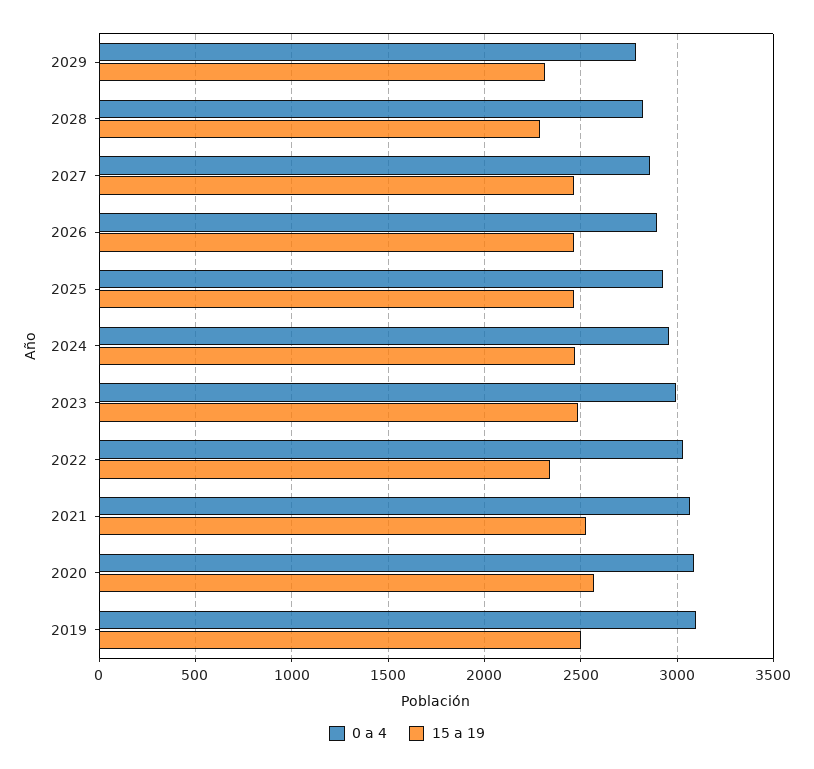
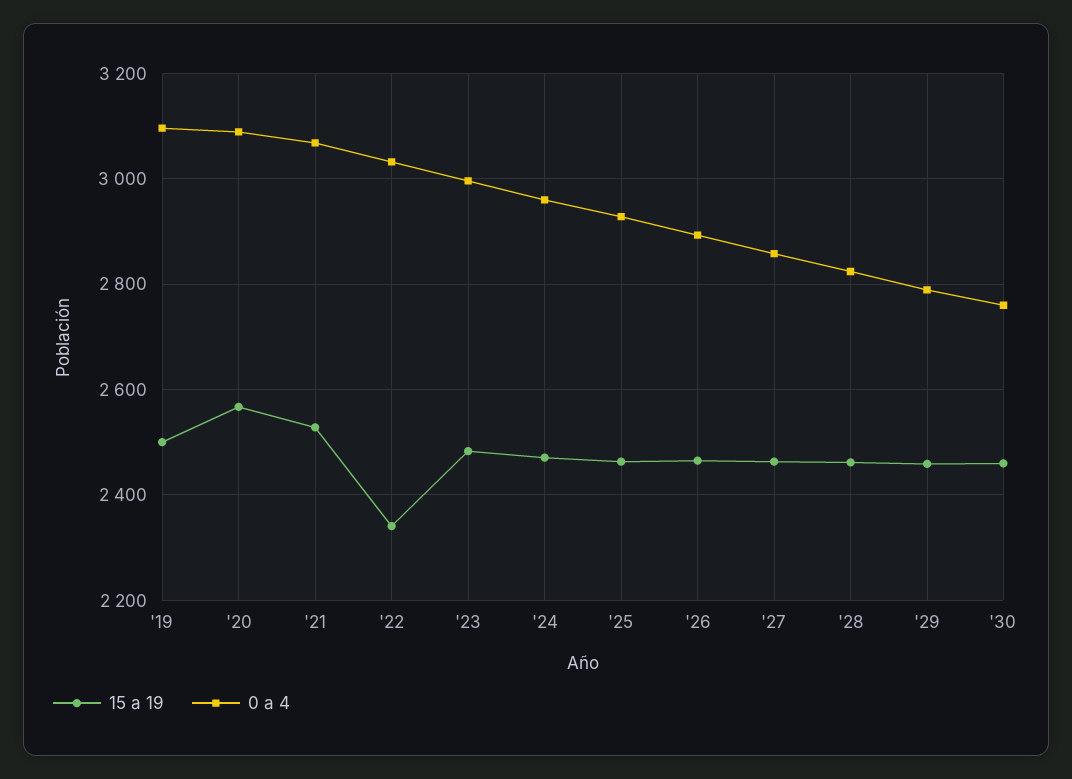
15 a 19, 2029: 2300 -> 2460
15 a 19, 2028: 2300 -> 2460
15 a 19, '30: none -> 2460
0 a 4, '30: none -> 2760

